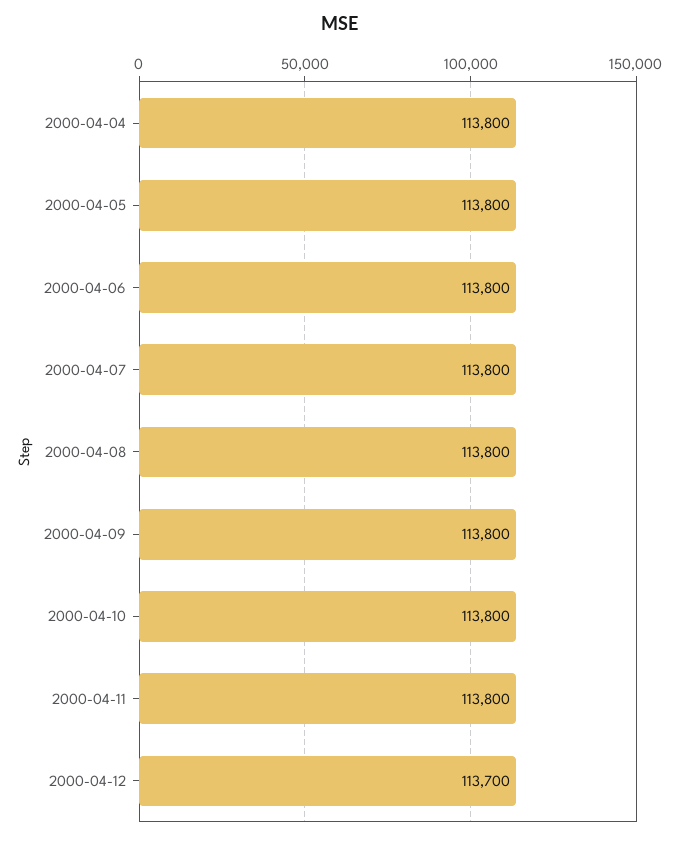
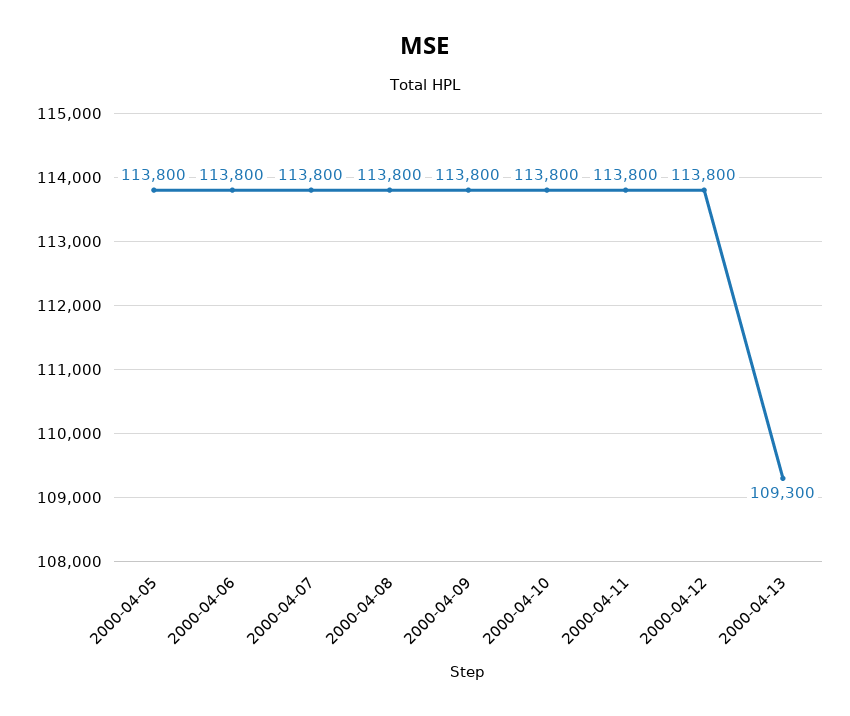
2000-04-04: 113800 -> none
2000-04-12: 113700 -> 113800
2000-04-13: none -> 109300

